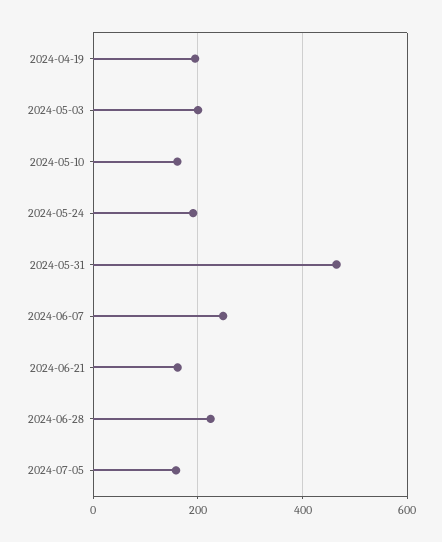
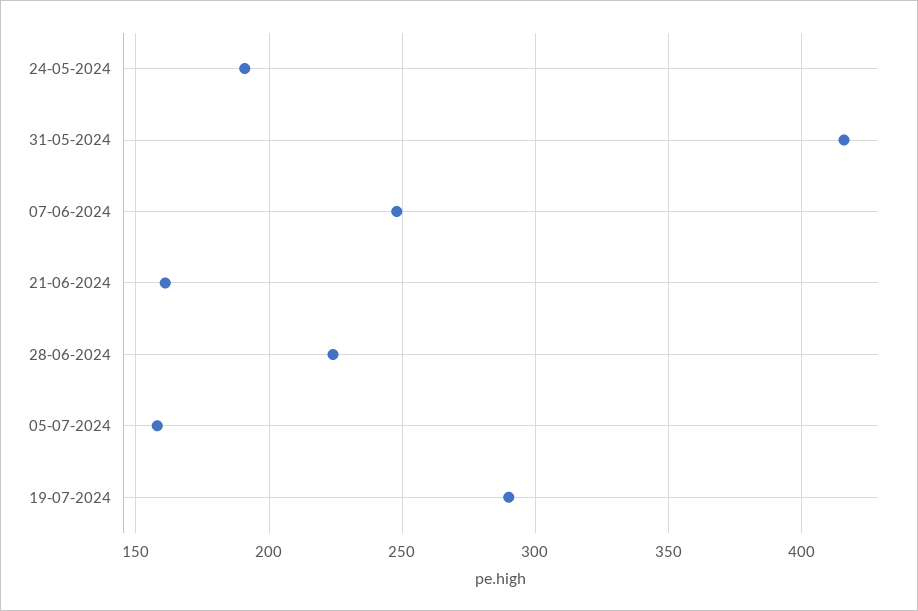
2024-04-19: 200 -> none
2024-05-03: 200 -> none
2024-05-10: 160 -> none
2024-05-31: 460 -> 415
19-07-2024: none -> 290

